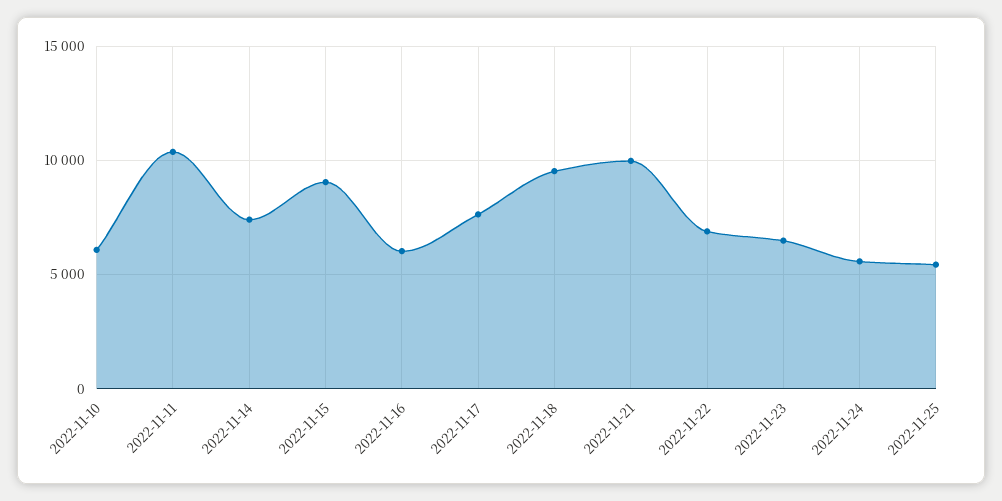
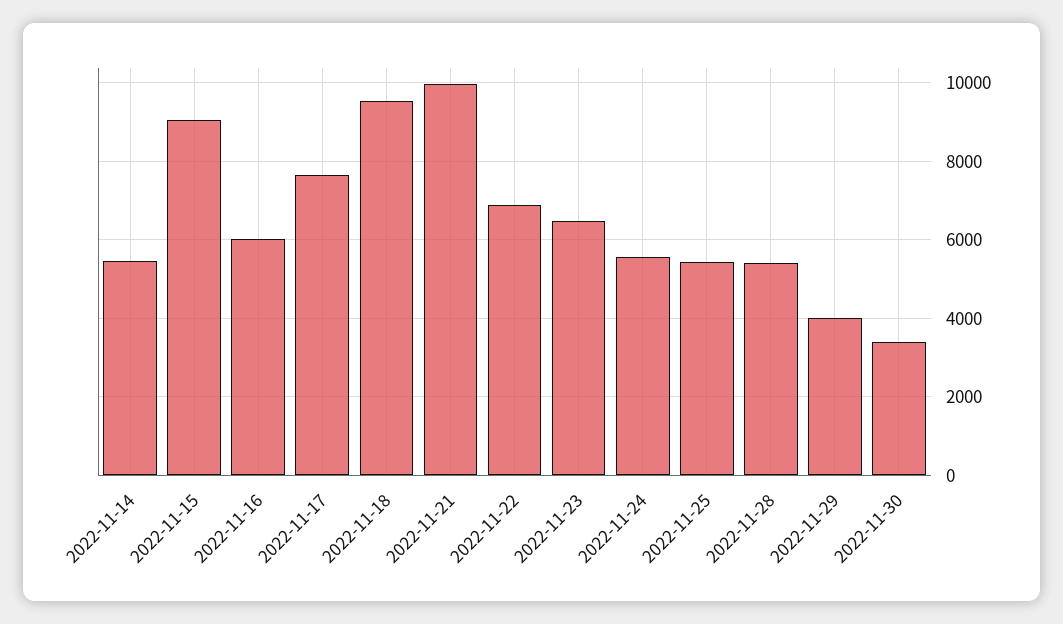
2022-11-10: 6000 -> none
2022-11-11: 10500 -> none
2022-11-14: 7500 -> 5400
2022-11-28: none -> 5400
2022-11-29: none -> 4000
2022-11-30: none -> 3400

